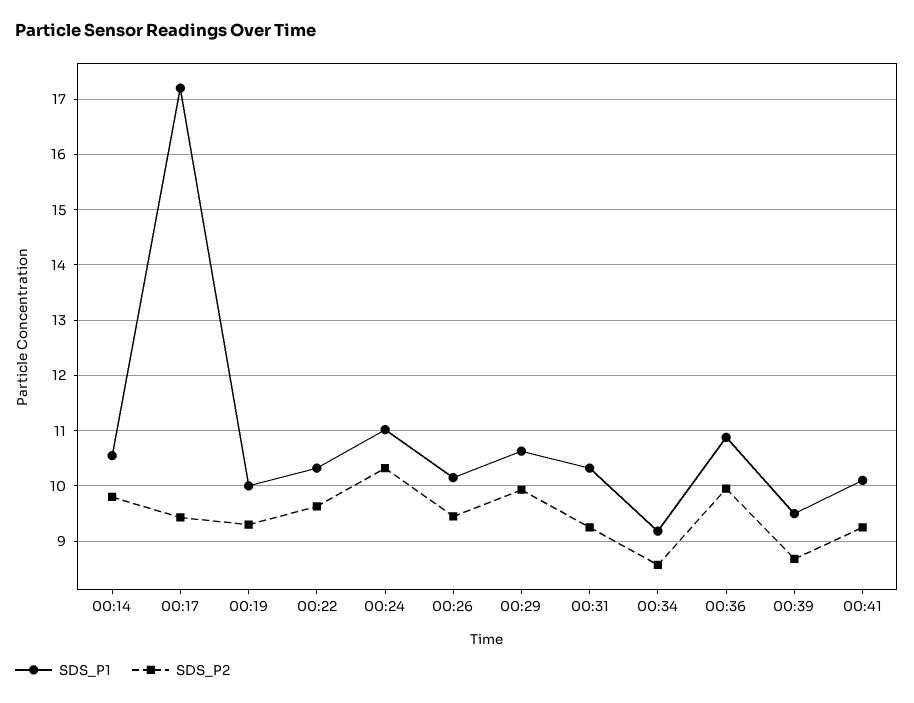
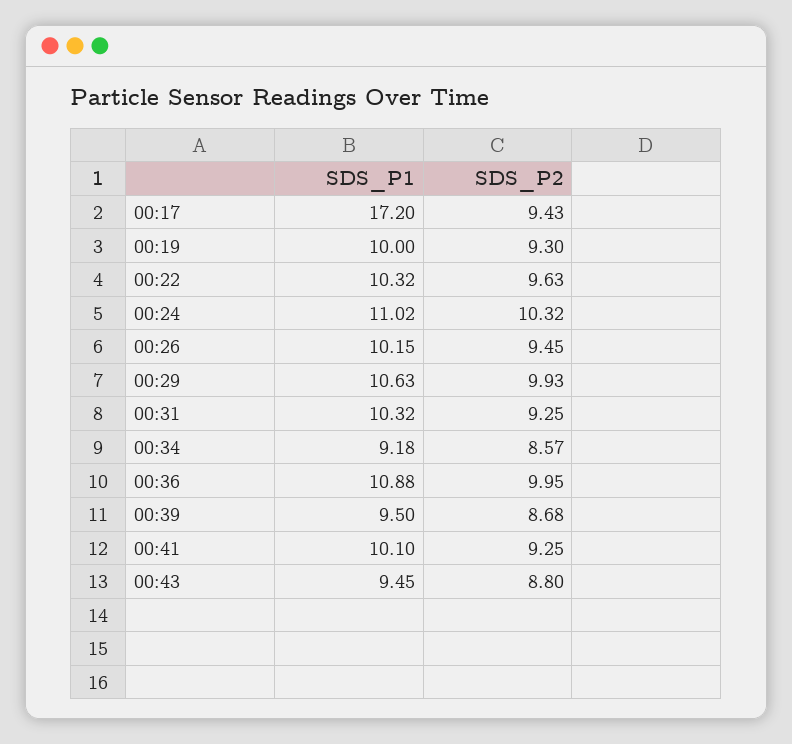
SDS_P1, 00:14: 10.6 -> none
SDS_P2, 00:14: 9.8 -> none
SDS_P1, 00:43: none -> 9.45
SDS_P2, 00:43: none -> 8.8

